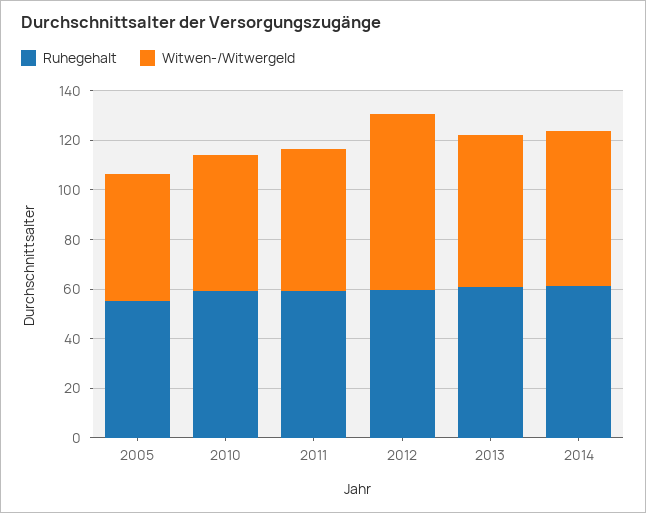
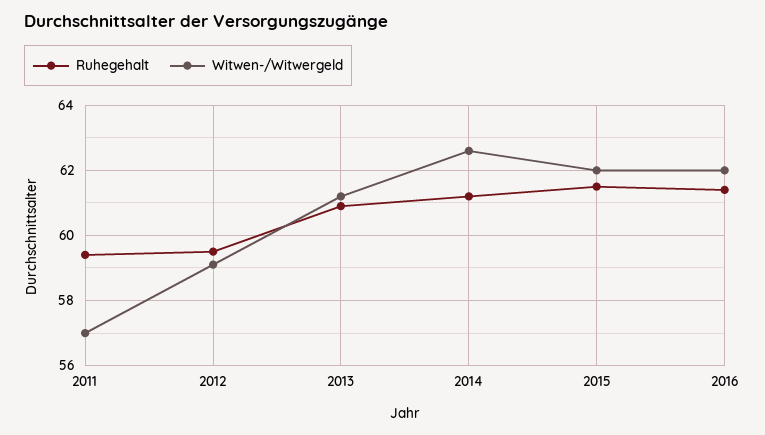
Ruhegehalt, 2005: 55 -> none
Witwen-/Witwergeld, 2005: 50 -> none
Ruhegehalt, 2010: 60 -> none
Witwen-/Witwergeld, 2010: 55 -> none
Witwen-/Witwergeld, 2012: 70 -> 59
Ruhegehalt, 2015: none -> 61.5
Witwen-/Witwergeld, 2015: none -> 62
Ruhegehalt, 2016: none -> 61.5
Witwen-/Witwergeld, 2016: none -> 62

